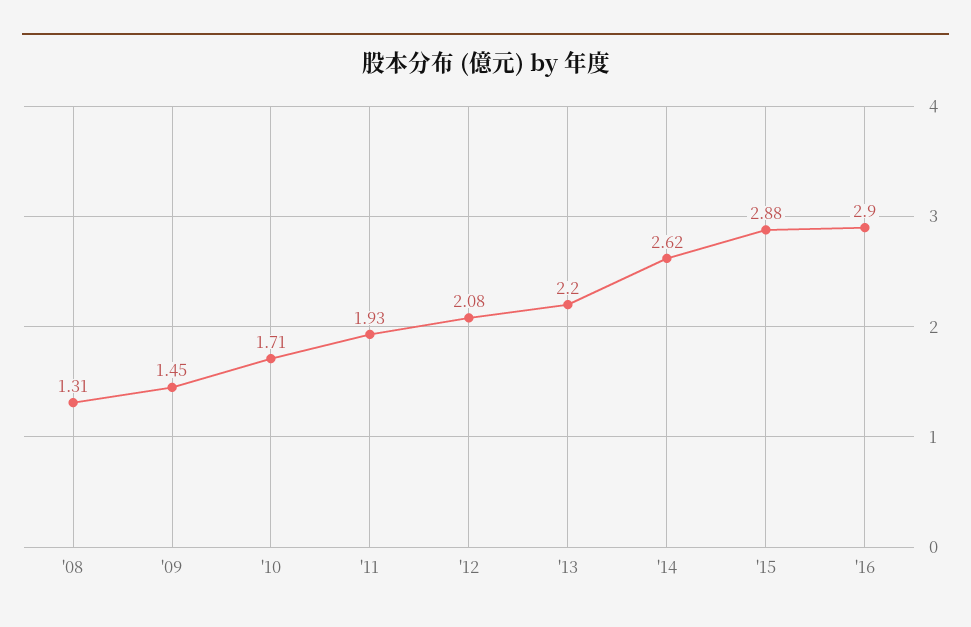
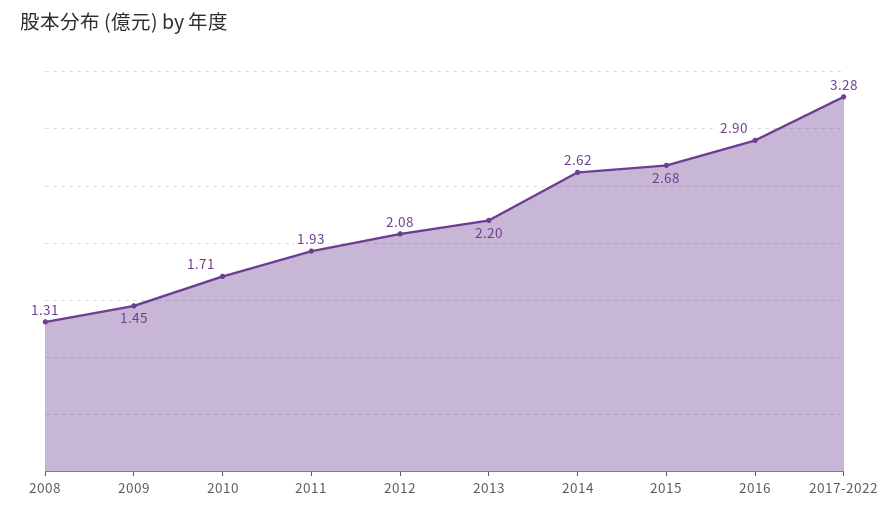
'15: 2.88 -> 2.68
2017-2022: none -> 3.28

